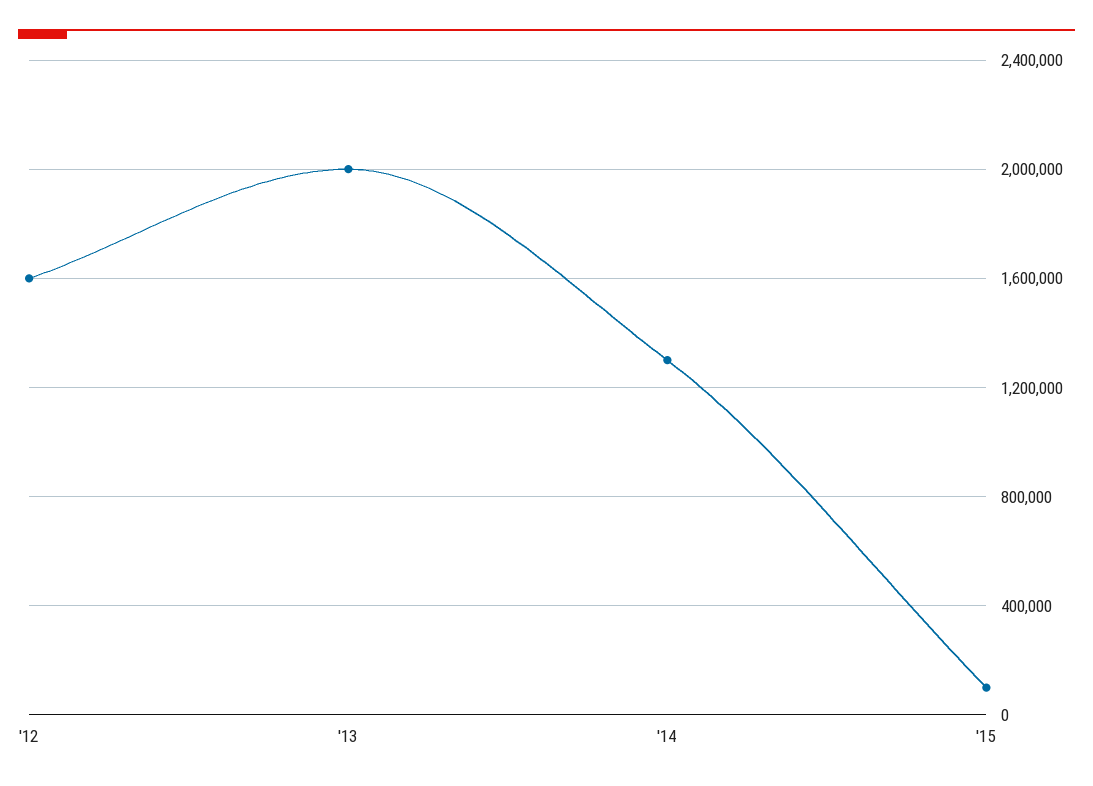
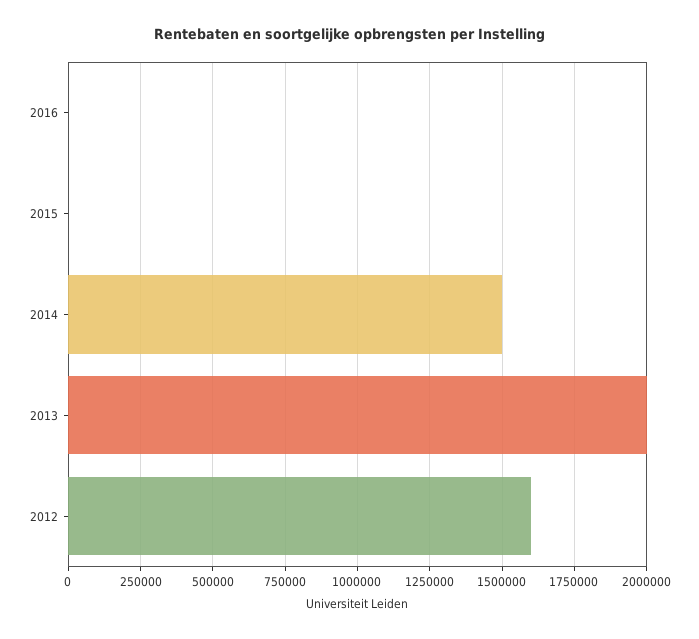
'14: 1300000 -> 1500000
'15: 100000 -> 0
2016: none -> 0

